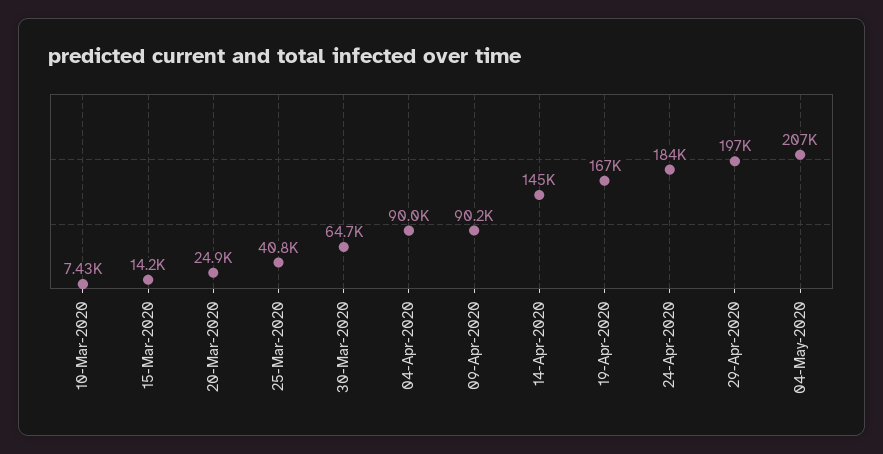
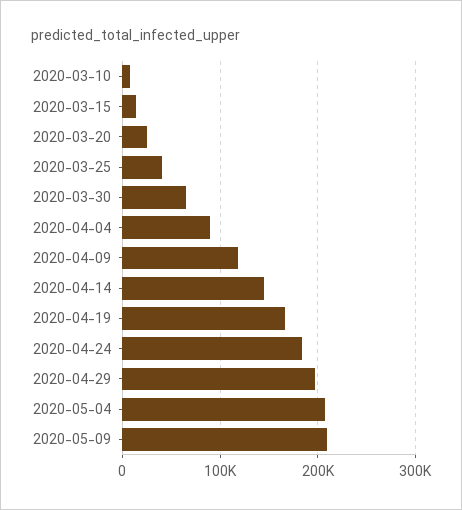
09-Apr-2020: 90200 -> 120000
2020-05-09: none -> 210000

